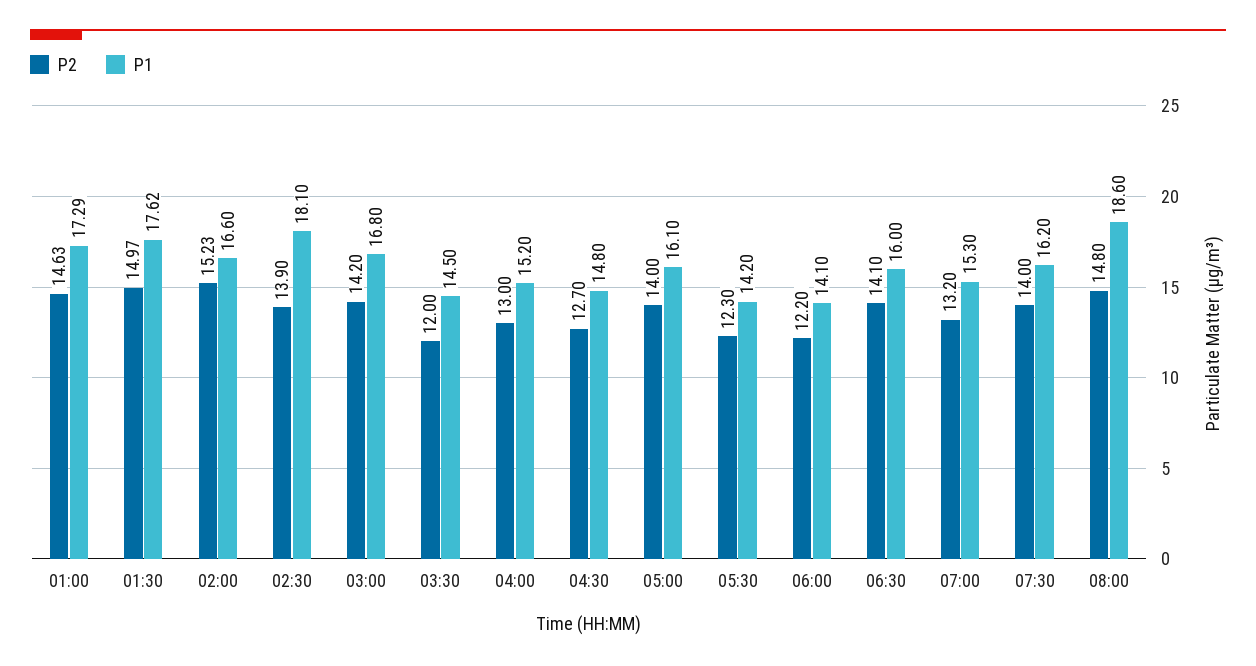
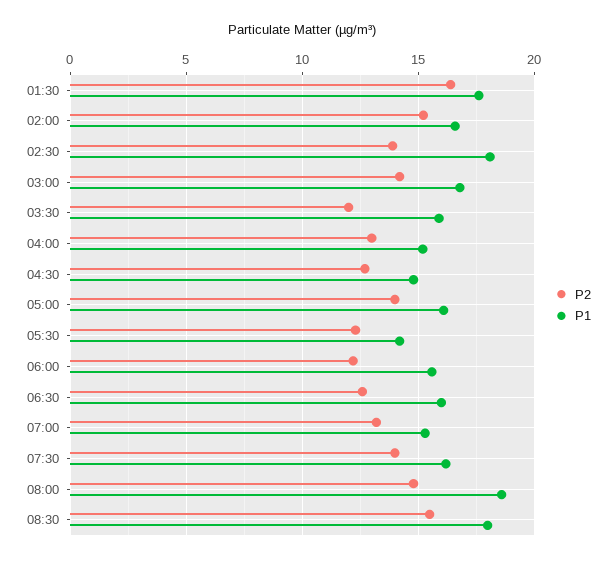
P2, 01:00: 14.63 -> none
P1, 01:00: 17.29 -> none
P2, 01:30: 14.97 -> 16.5
P1, 03:30: 14.5 -> 16
P1, 06:00: 14.1 -> 15.5
P2, 06:30: 14.1 -> 12.5
P2, 08:30: none -> 15.5
P1, 08:30: none -> 18

